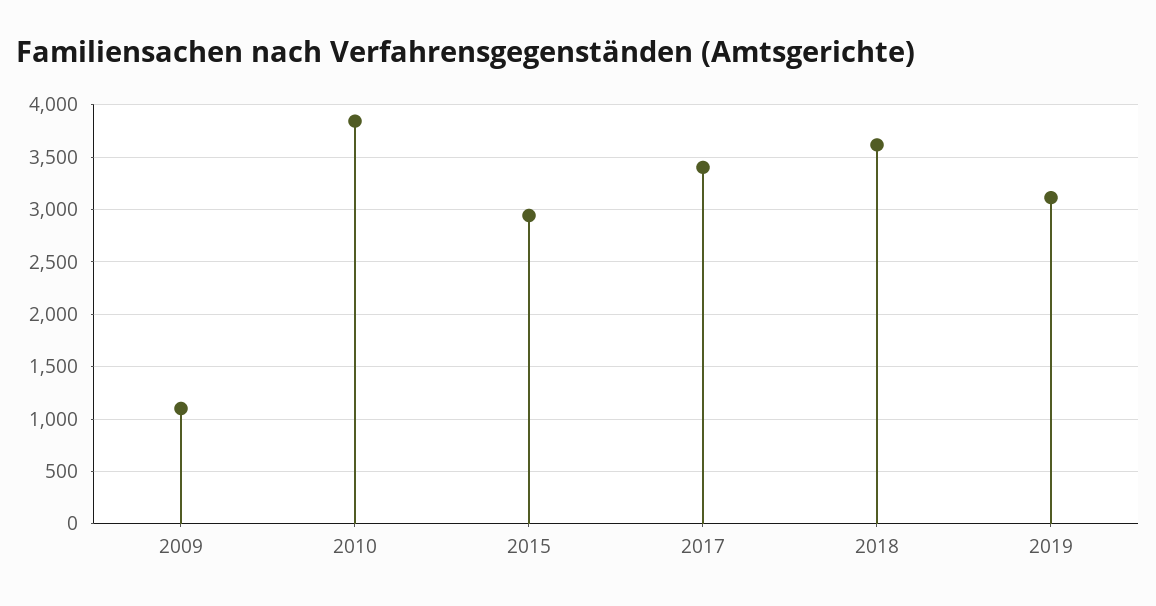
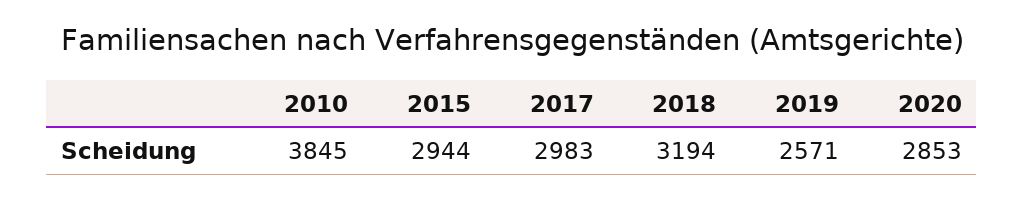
2009: 1100 -> none
2017: 3400 -> 2983
2018: 3600 -> 3194
2019: 3100 -> 2571
2020: none -> 2853

